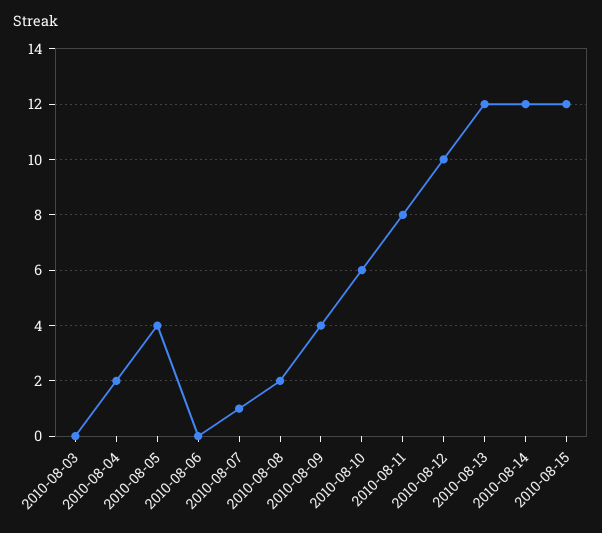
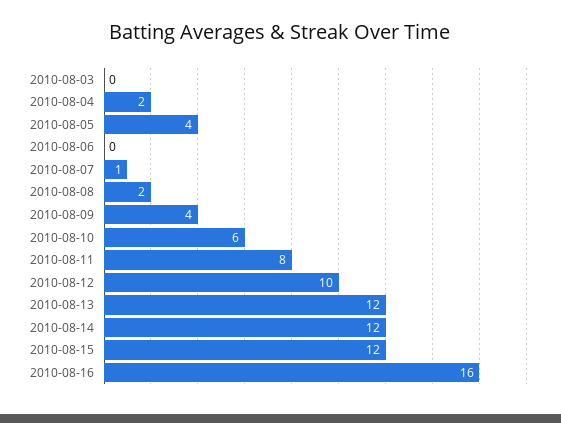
2010-08-16: none -> 16

